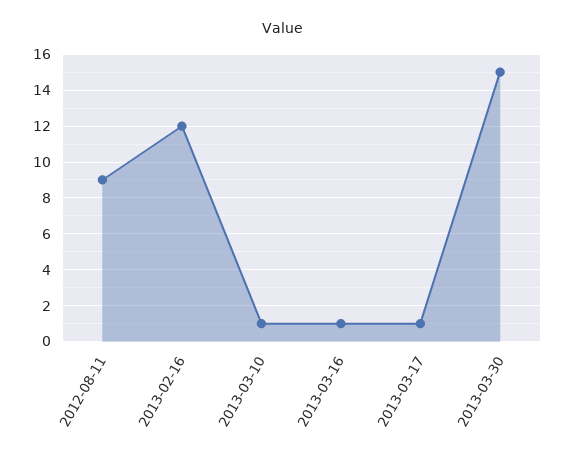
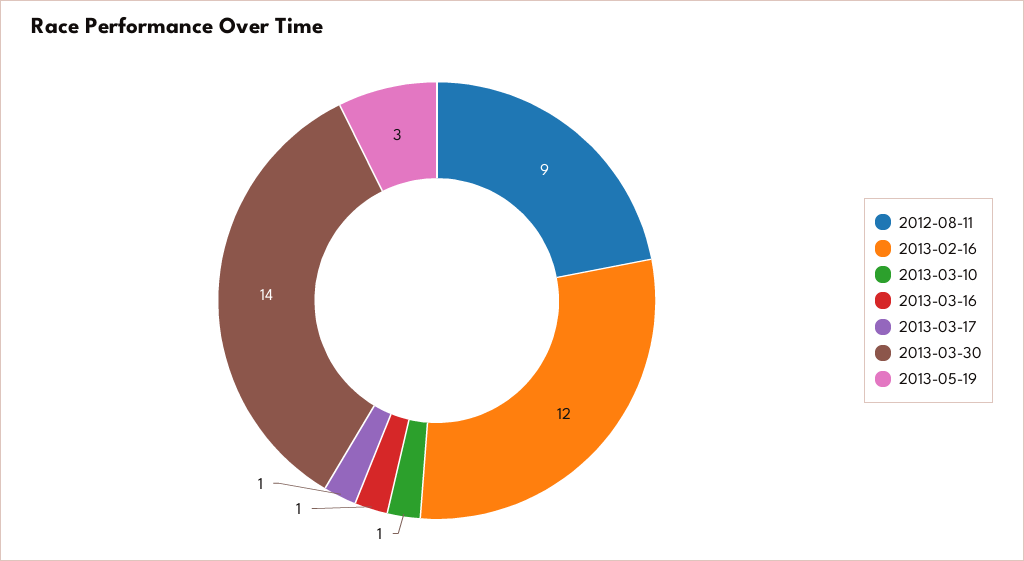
2013-03-30: 15 -> 14
2013-05-19: none -> 3

